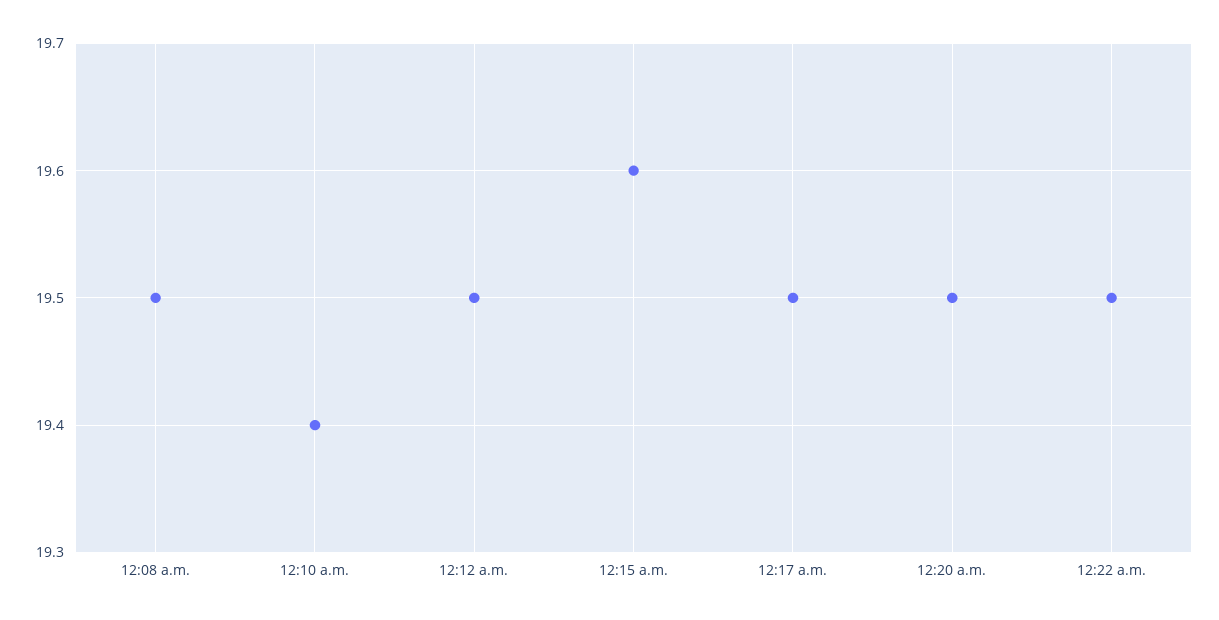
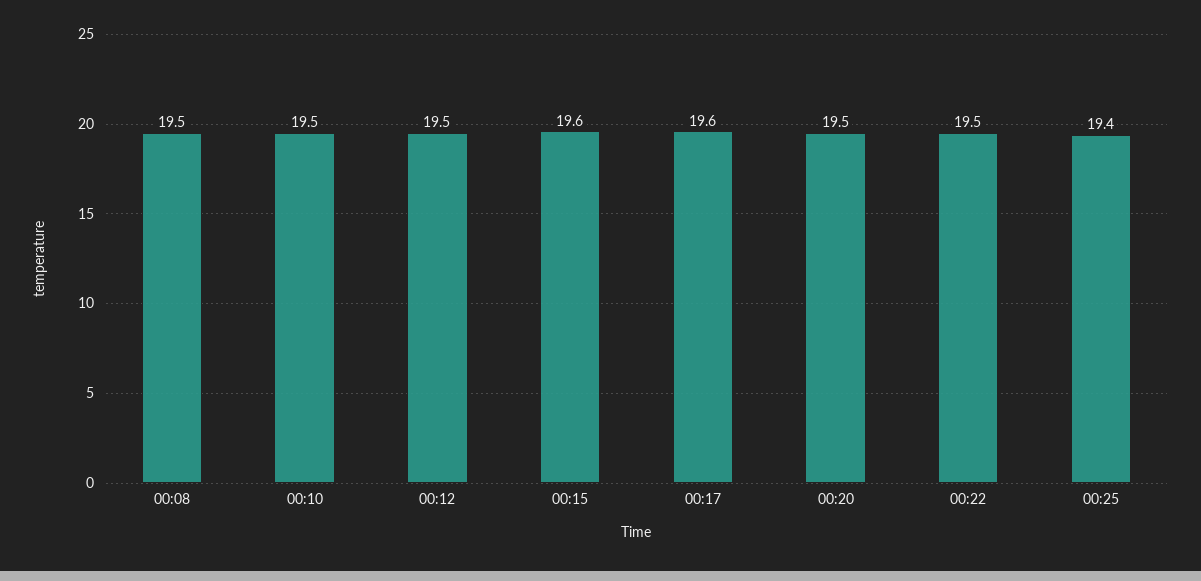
12:10 a.m.: 19.4 -> 19.5
12:17 a.m.: 19.5 -> 19.6
00:25: none -> 19.4

